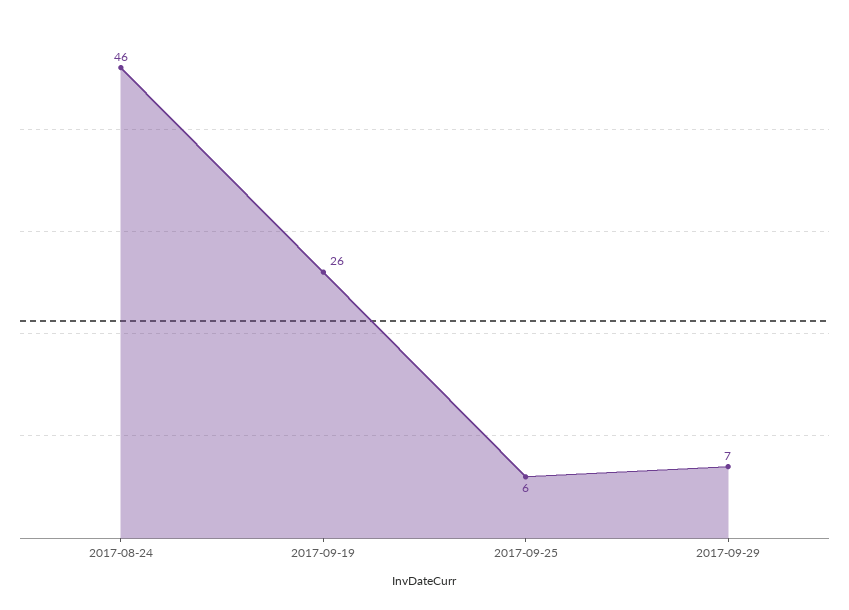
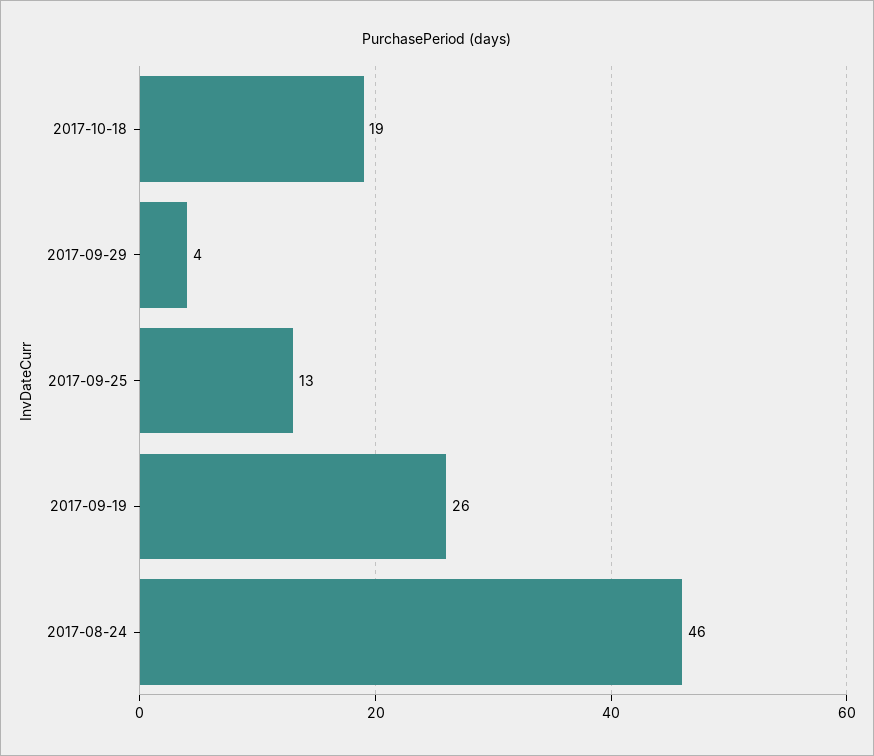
2017-09-25: 6 -> 13
2017-09-29: 7 -> 4
2017-10-18: none -> 19

